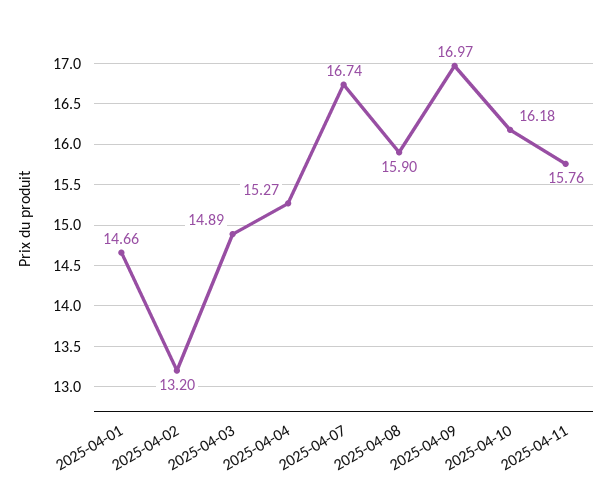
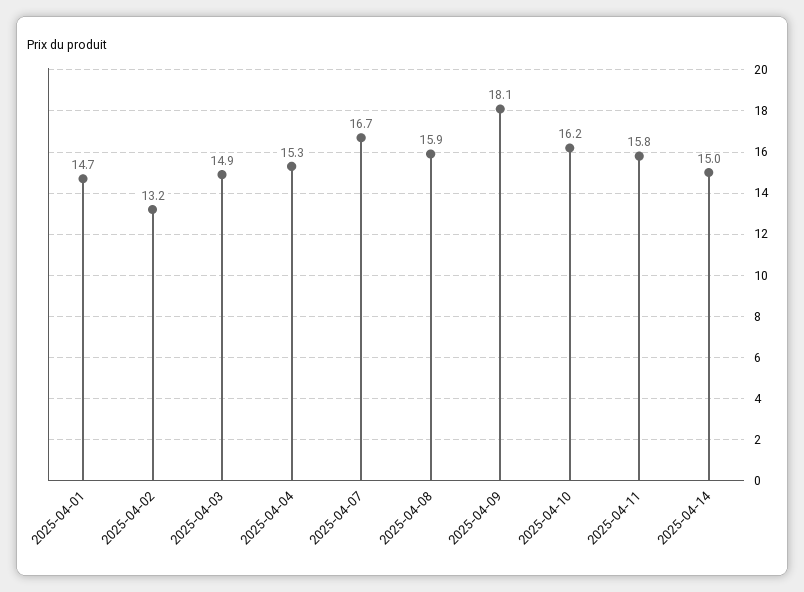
2025-04-09: 16.97 -> 18.1
2025-04-14: none -> 15

